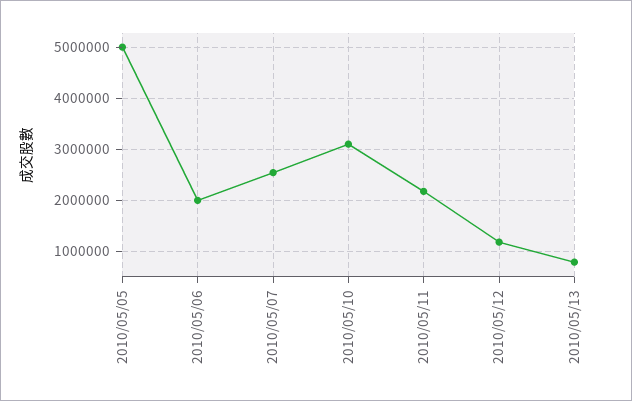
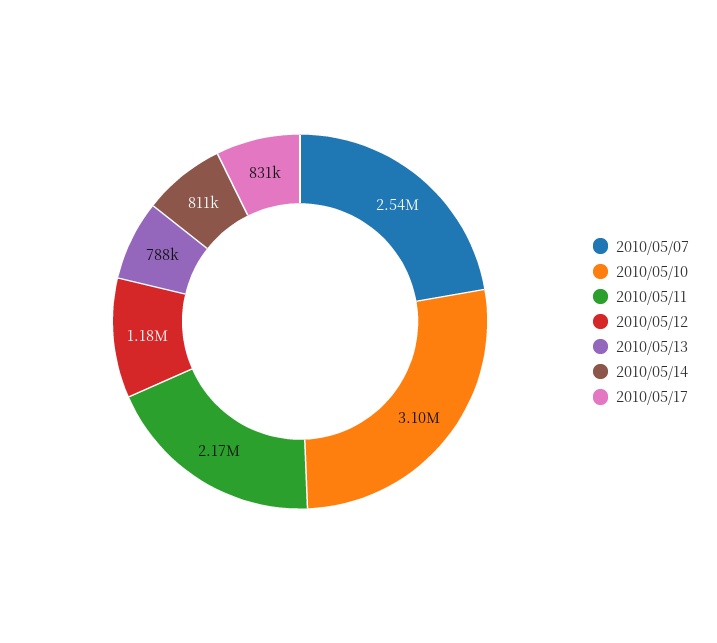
2010/05/05: 5000000 -> none
2010/05/06: 2000000 -> none
2010/05/14: none -> 811000
2010/05/17: none -> 831000

